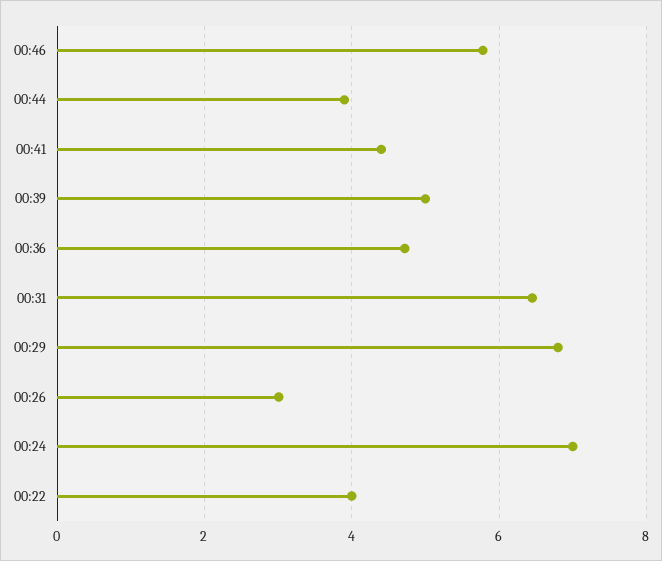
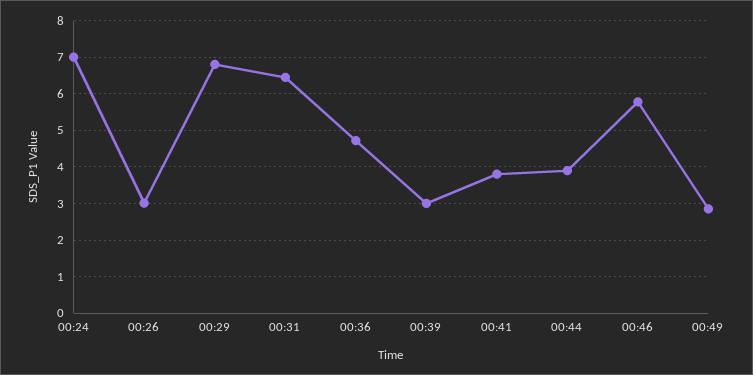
00:41: 4.4 -> 3.8
00:39: 5 -> 3
00:22: 4 -> none
00:49: none -> 2.8

